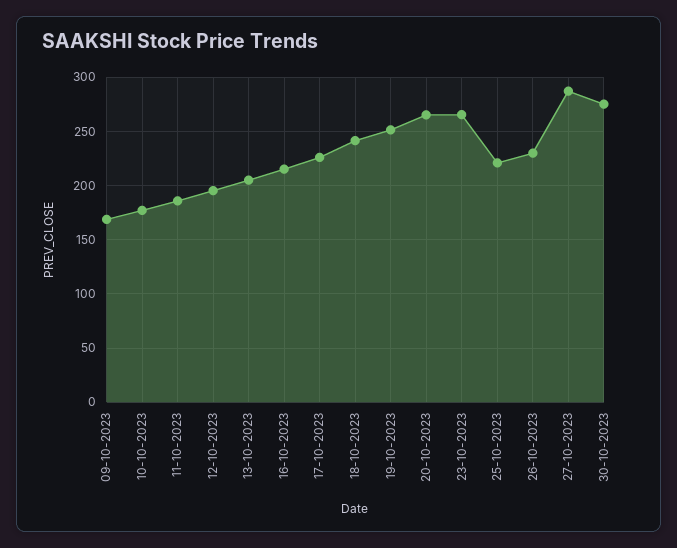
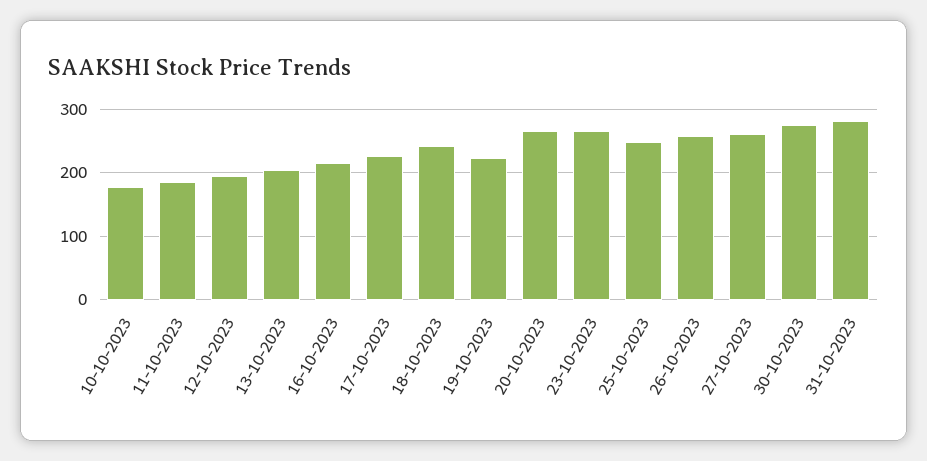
09-10-2023: 170 -> none
19-10-2023: 250 -> 220
25-10-2023: 220 -> 250
26-10-2023: 230 -> 260
27-10-2023: 290 -> 260
31-10-2023: none -> 280

